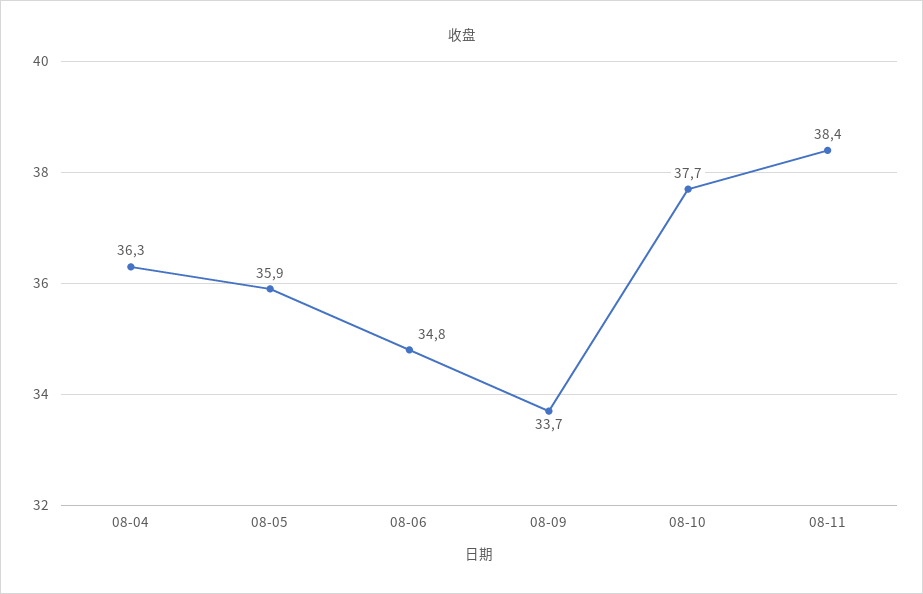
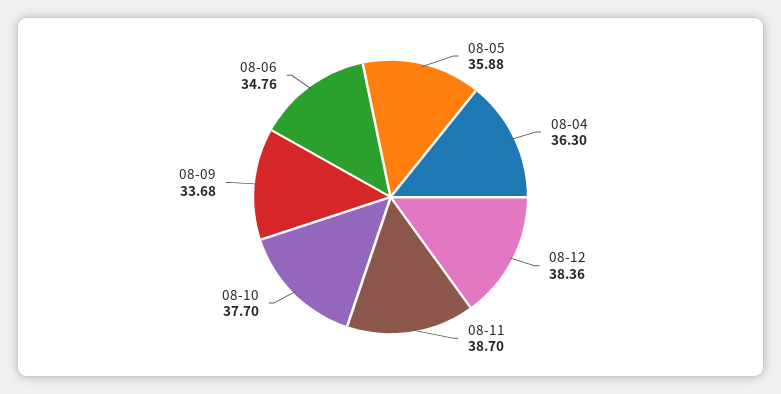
08-11: 38.4 -> 38.7
08-12: none -> 38.36

